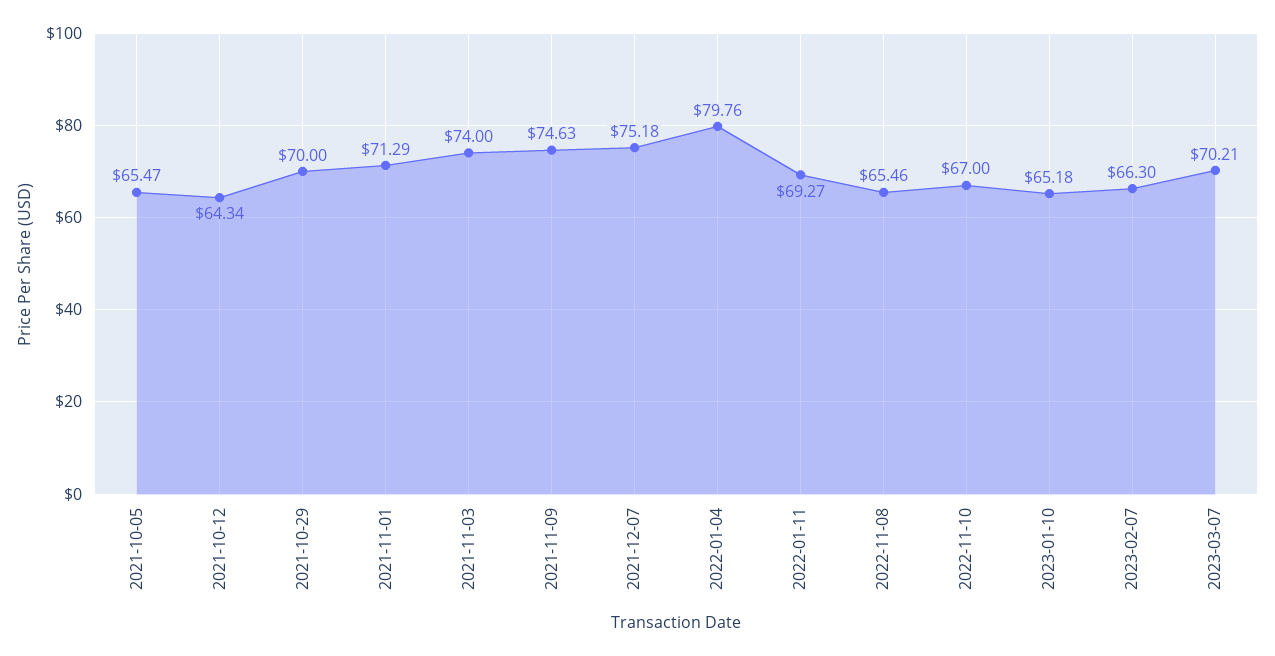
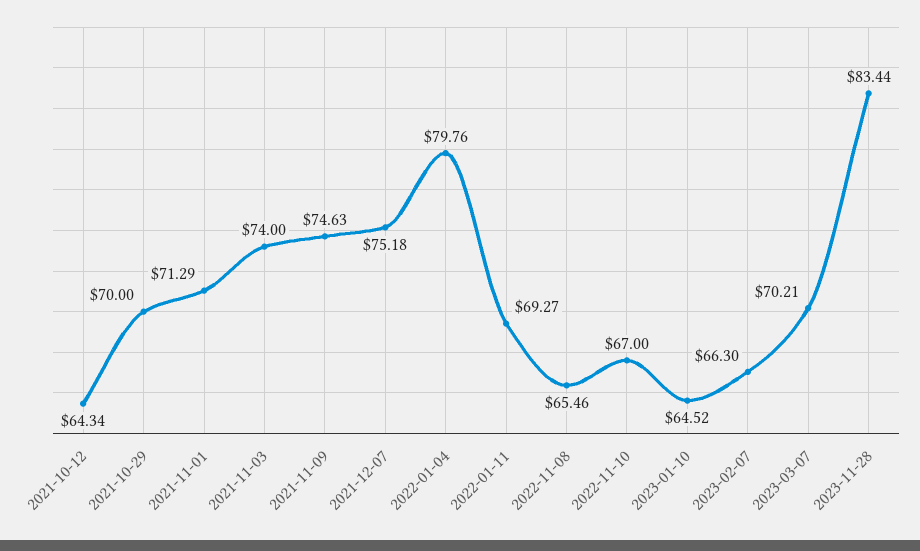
2021-10-05: 65.47 -> none
2023-01-10: 65.18 -> 64.52
2023-11-28: none -> 83.44

